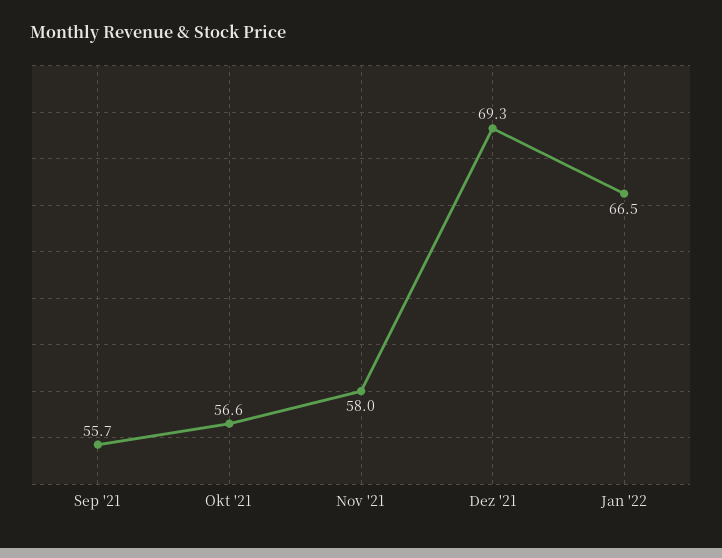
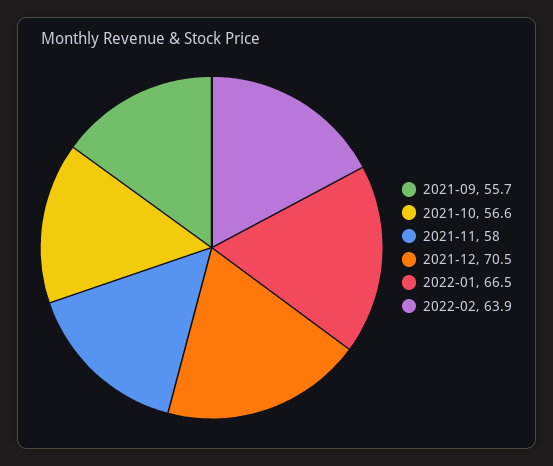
Dez '21: 69.3 -> 70.5
2022-02: none -> 63.9

